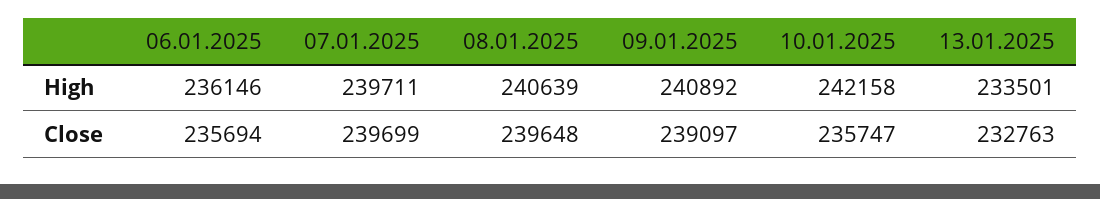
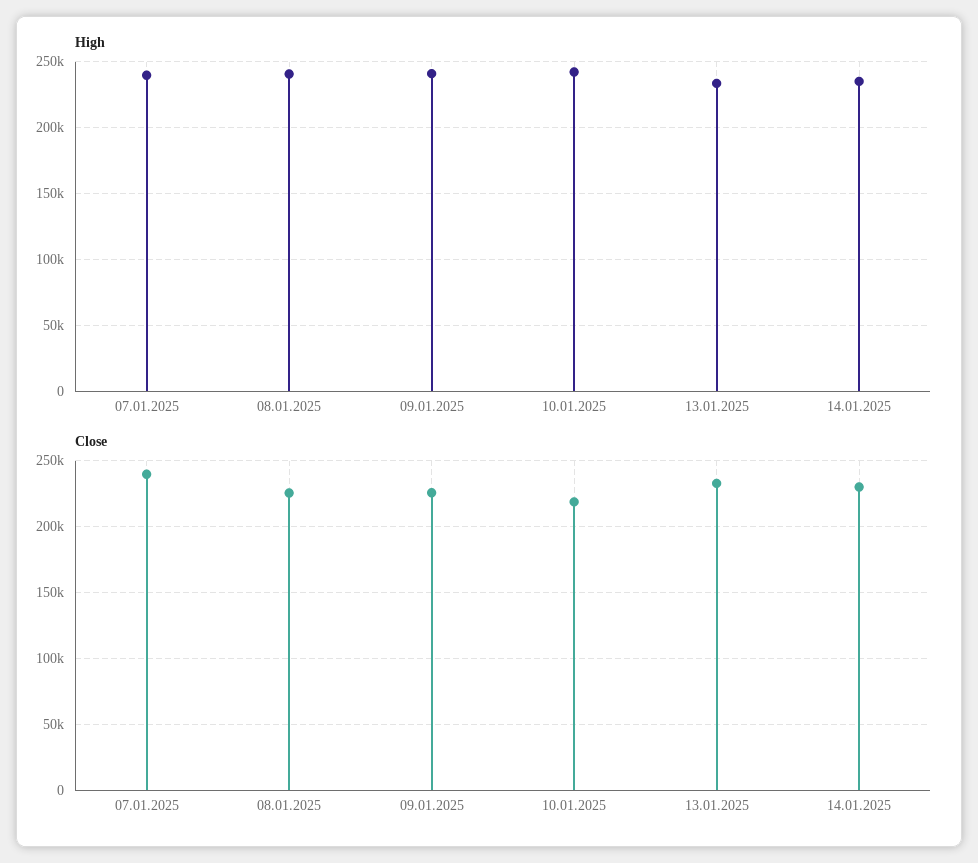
High, 06.01.2025: 236146 -> none
Close, 06.01.2025: 235694 -> none
Close, 08.01.2025: 239648 -> 225000
Close, 09.01.2025: 239097 -> 225000
Close, 10.01.2025: 235747 -> 220000
High, 14.01.2025: none -> 235000
Close, 14.01.2025: none -> 230000

